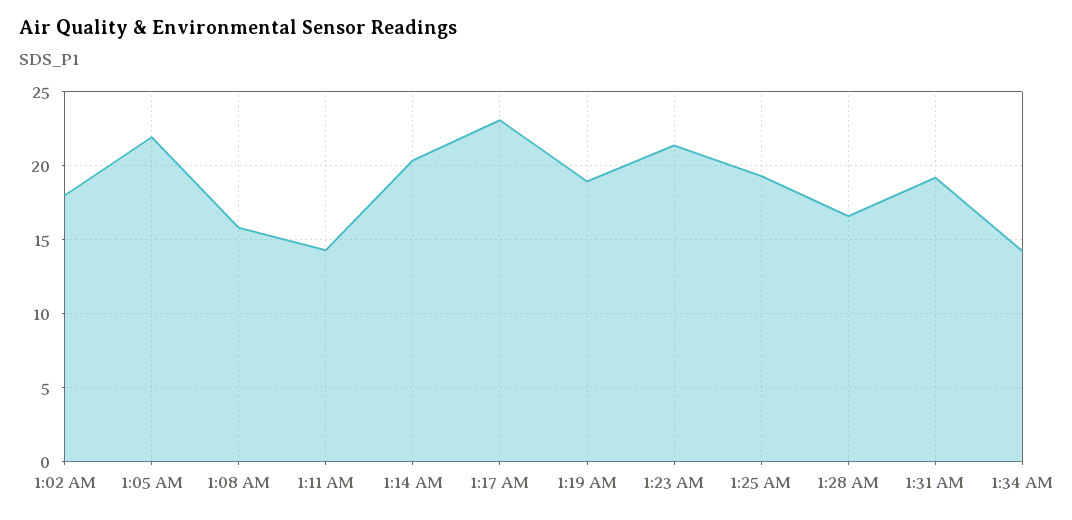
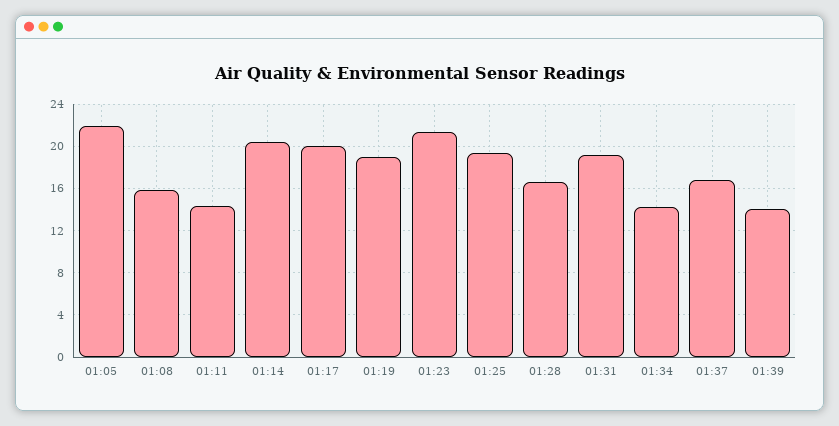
1:02 AM: 18 -> none
1:17 AM: 23 -> 20
01:37: none -> 17
01:39: none -> 14

